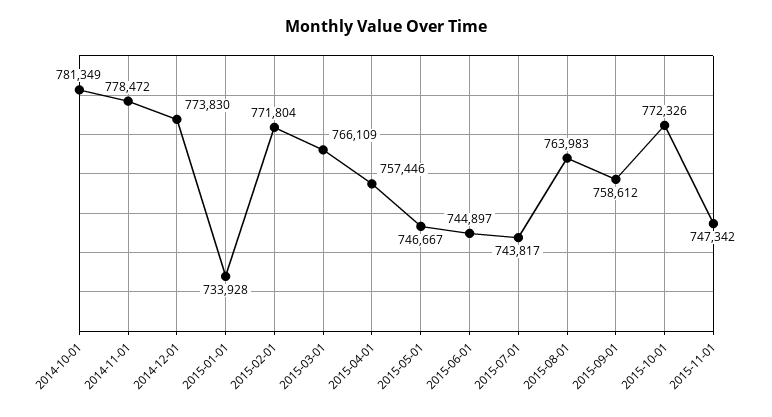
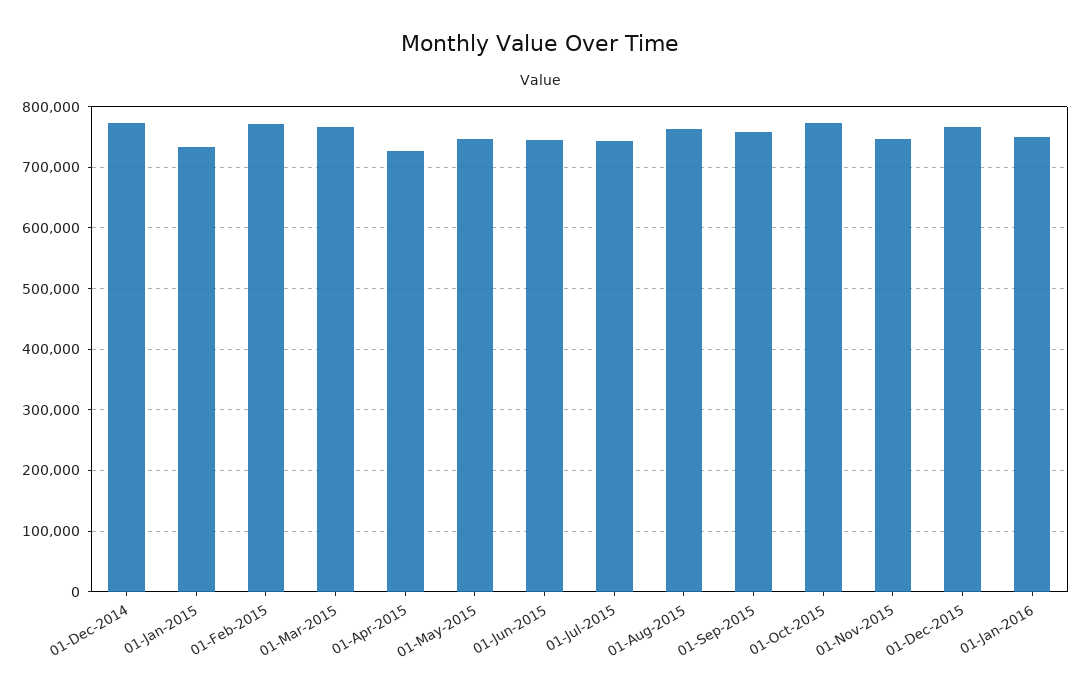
2014-10-01: 781349 -> none
2014-11-01: 778472 -> none
2015-04-01: 757446 -> 730000
01-Dec-2015: none -> 770000
01-Jan-2016: none -> 750000

